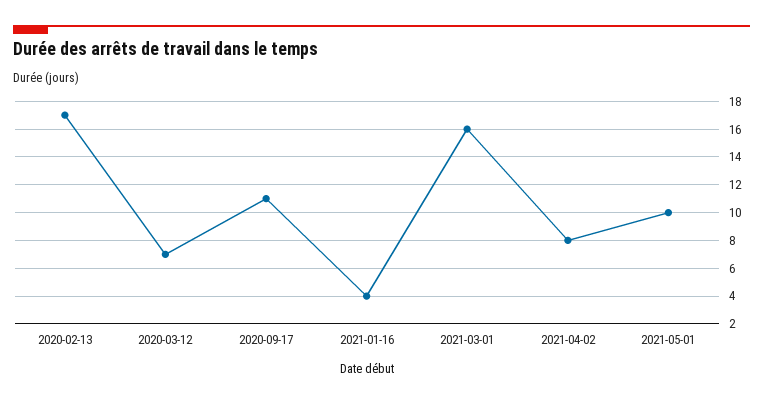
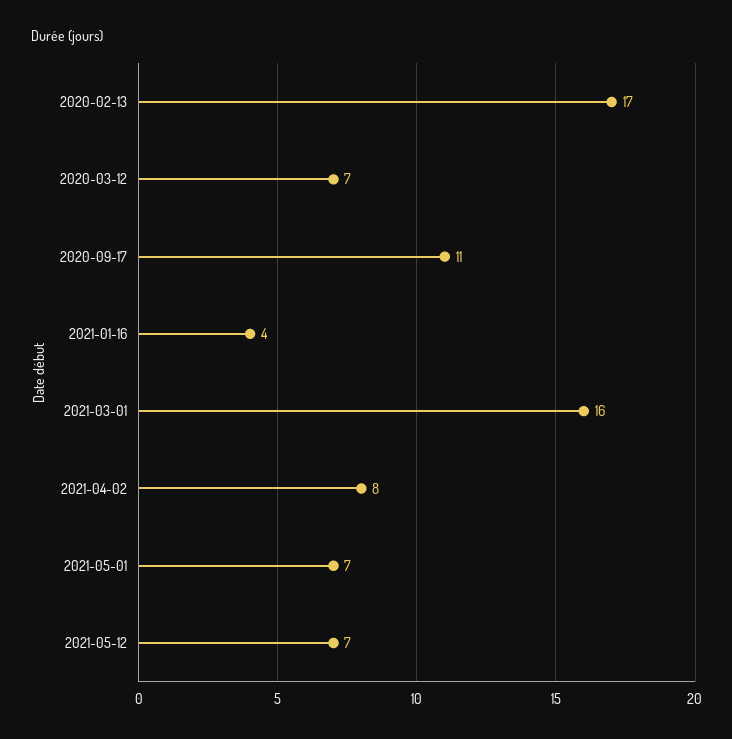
2021-05-01: 10 -> 7
2021-05-12: none -> 7

